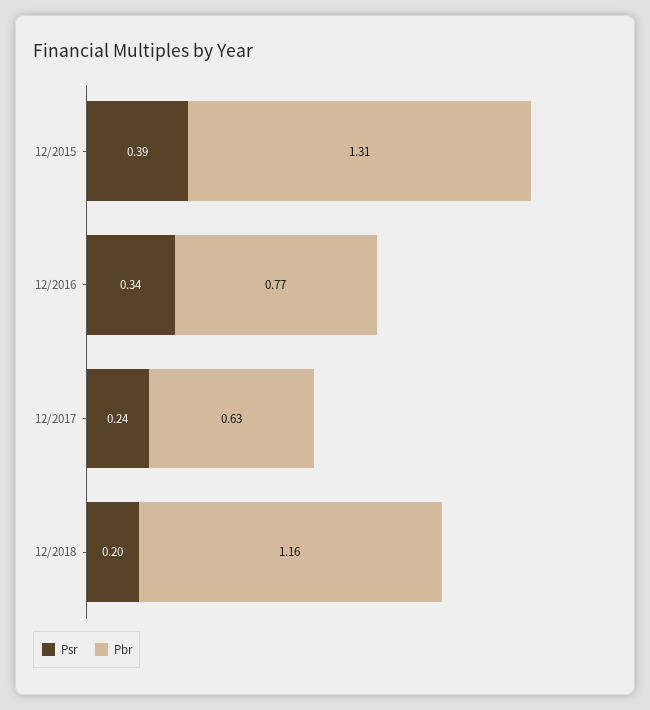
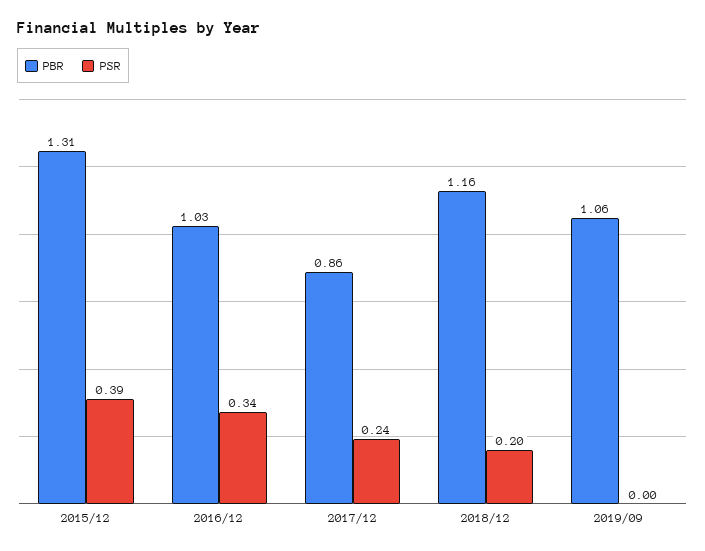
Pbr, 12/2016: 0.77 -> 1.03
Pbr, 12/2017: 0.63 -> 0.86
Pbr, 2019/09: none -> 1.06
Psr, 2019/09: none -> 0

